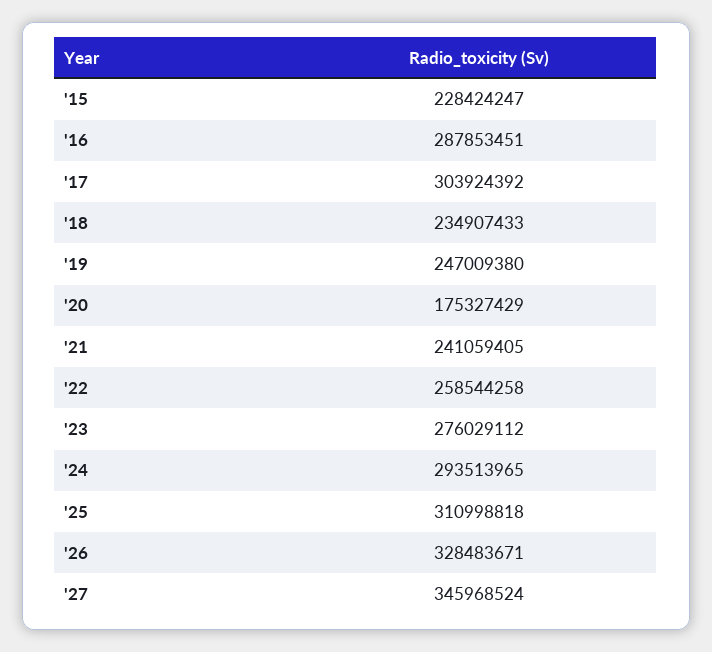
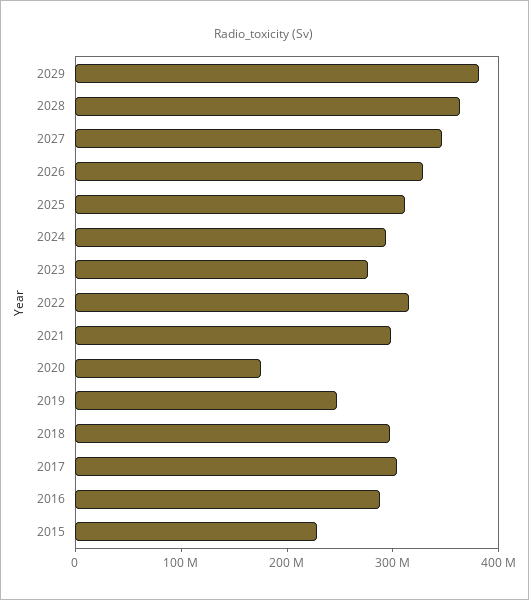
'18: 234907433 -> 300000000
'21: 241059405 -> 300000000
'22: 258544258 -> 320000000
2029: none -> 380000000
2028: none -> 360000000

